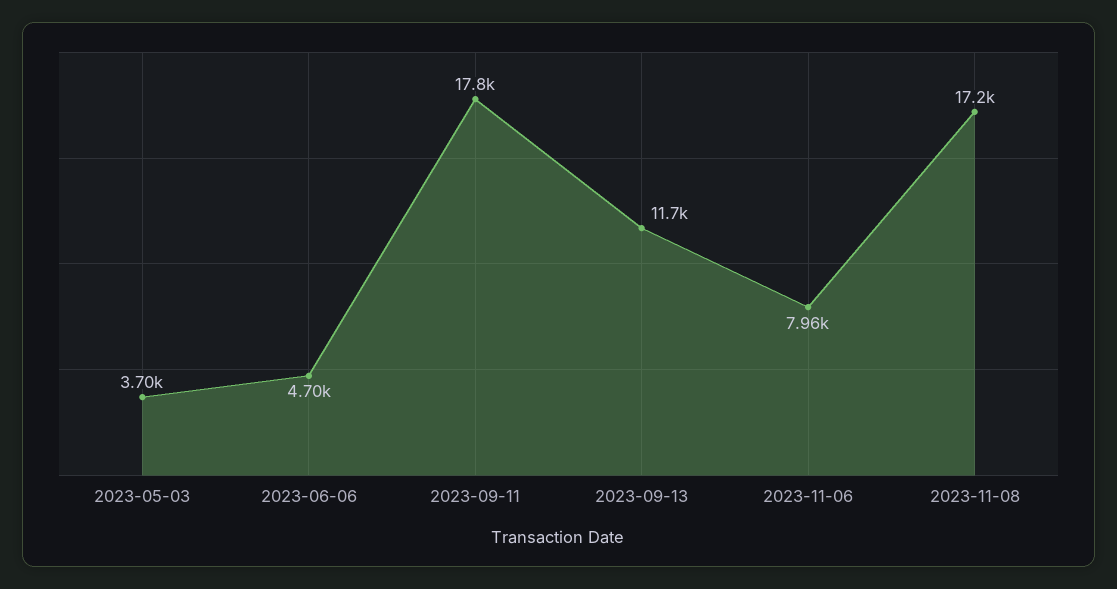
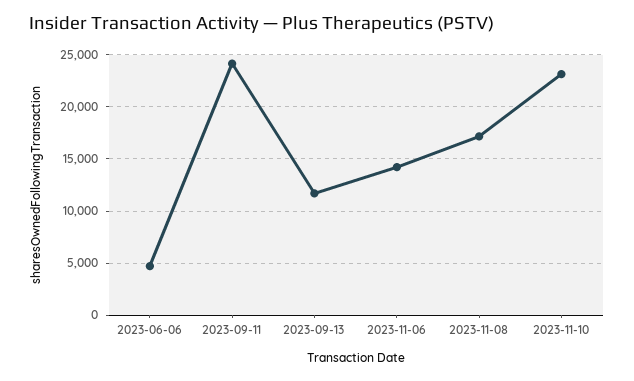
2023-05-03: 3700 -> none
2023-09-11: 17800 -> 24000
2023-11-06: 7960 -> 14000
2023-11-10: none -> 23000

